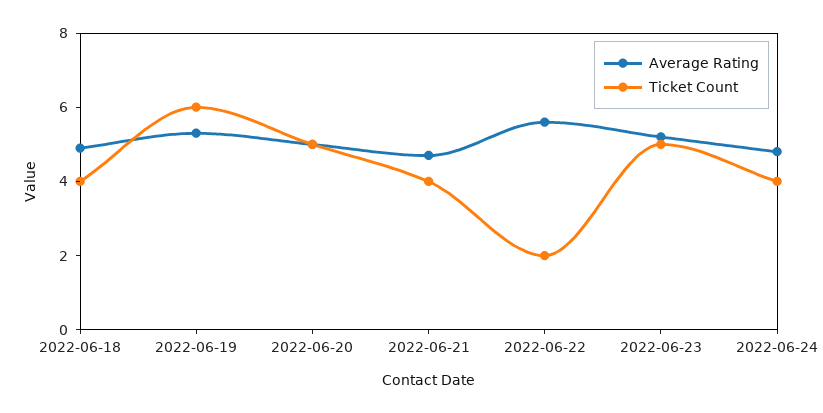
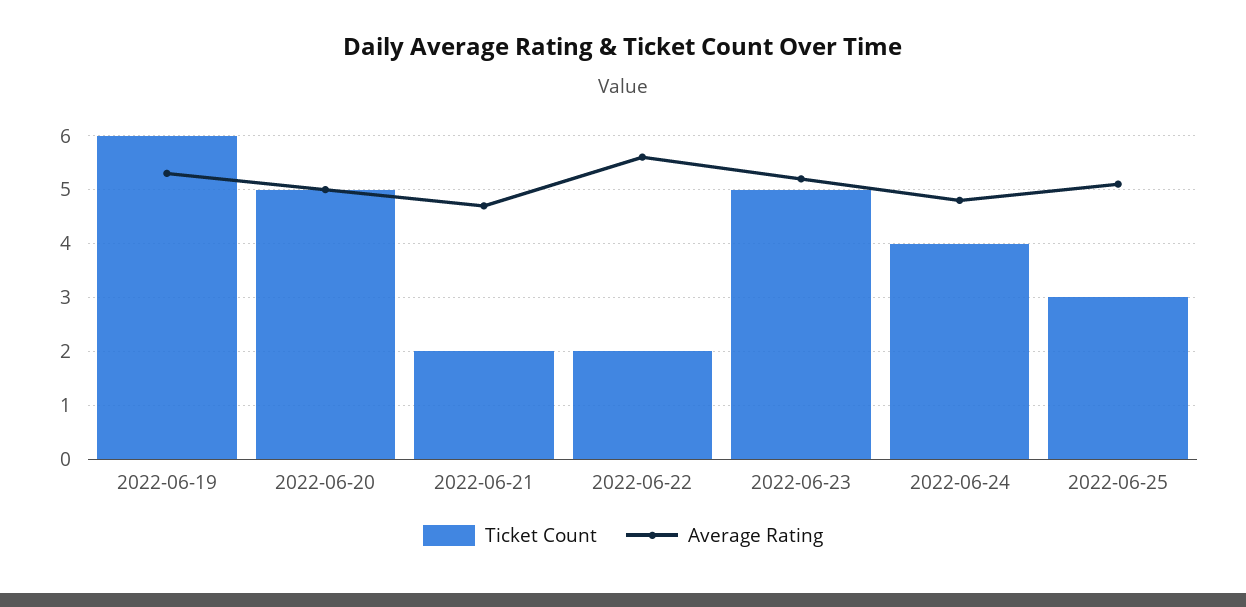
Average Rating, 2022-06-18: 5 -> none
Ticket Count, 2022-06-18: 4 -> none
Ticket Count, 2022-06-21: 4 -> 2
Ticket Count, 2022-06-25: none -> 3
Average Rating, 2022-06-25: none -> 5

